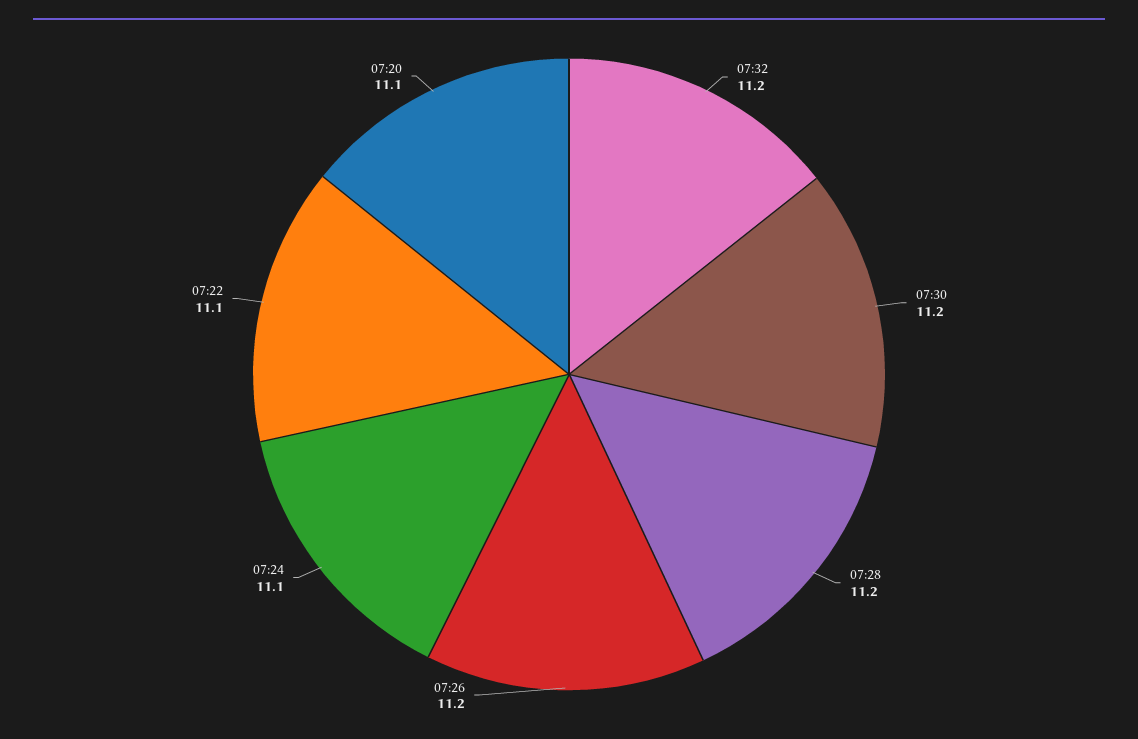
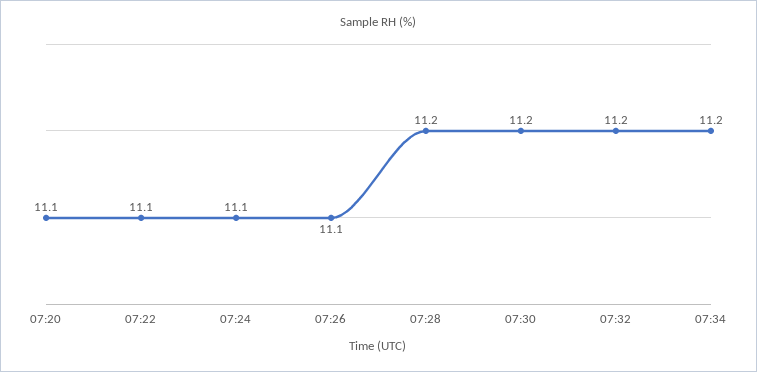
07:26: 11.2 -> 11.1
07:34: none -> 11.2

